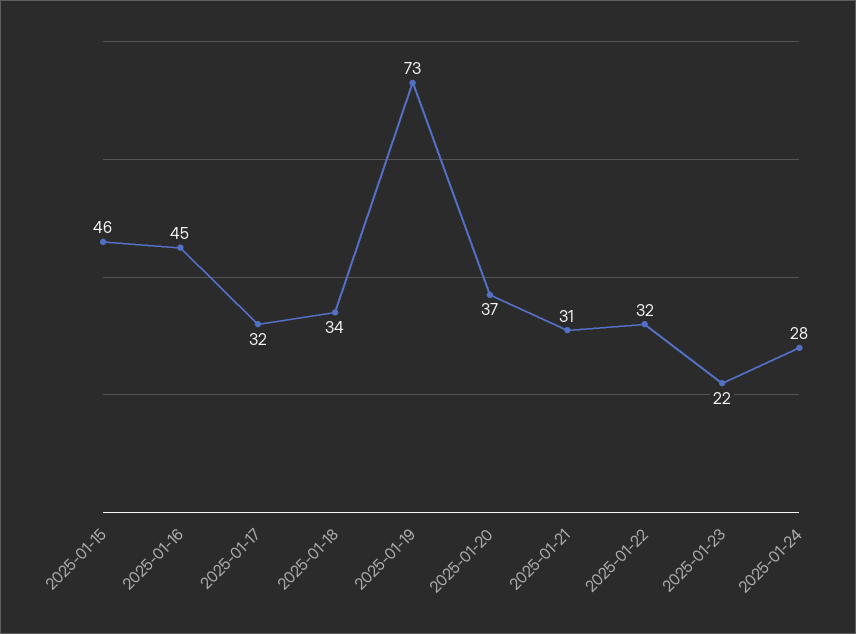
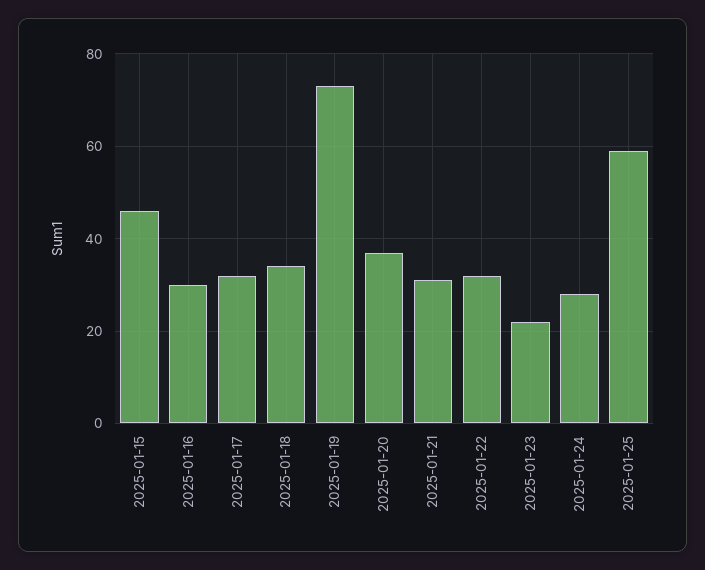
2025-01-16: 45 -> 30
2025-01-25: none -> 60

